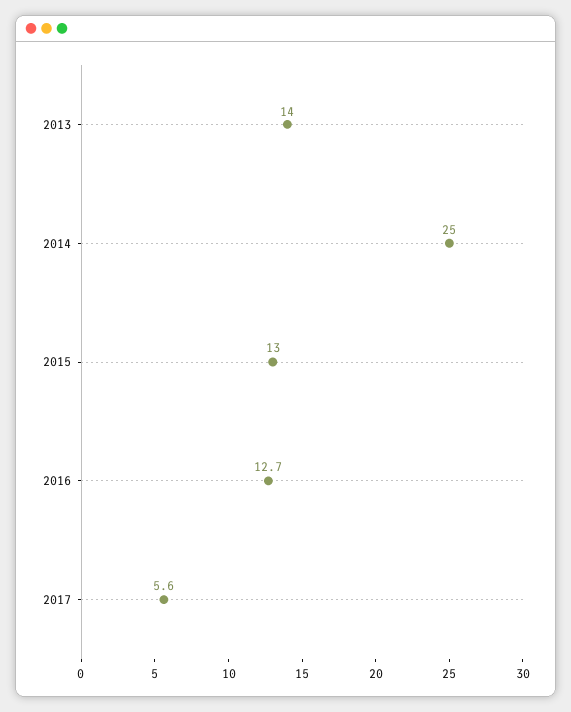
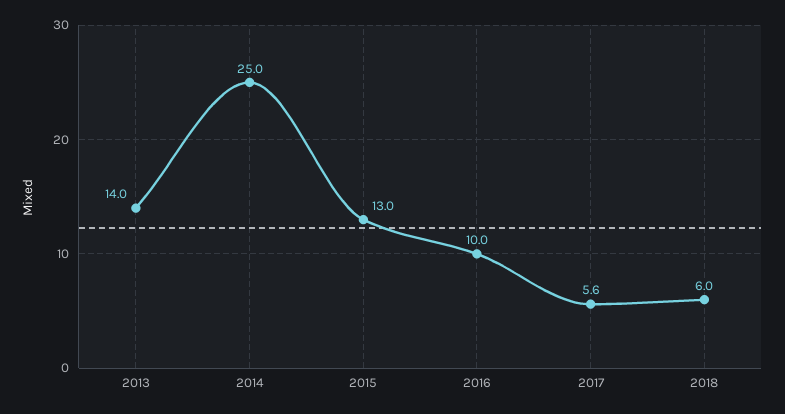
2016: 12.7 -> 10
2018: none -> 6

